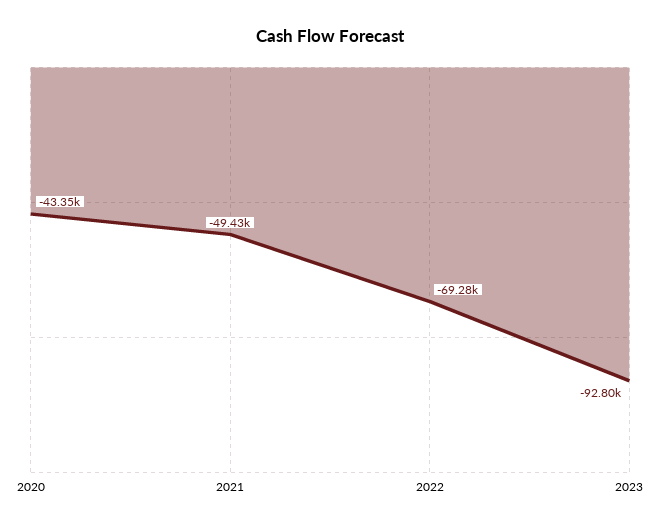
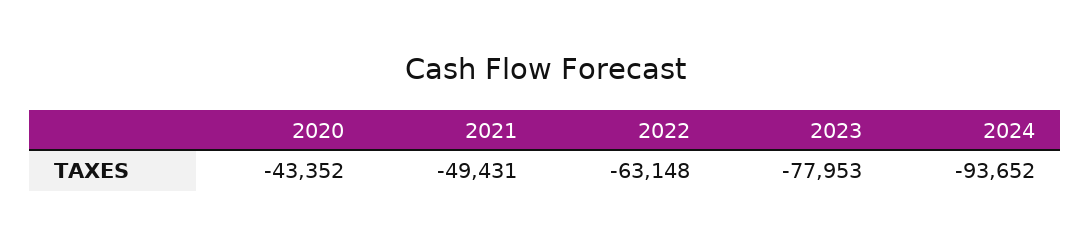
2022: -69280 -> -63148
2023: -92800 -> -77953
2024: none -> -93652

